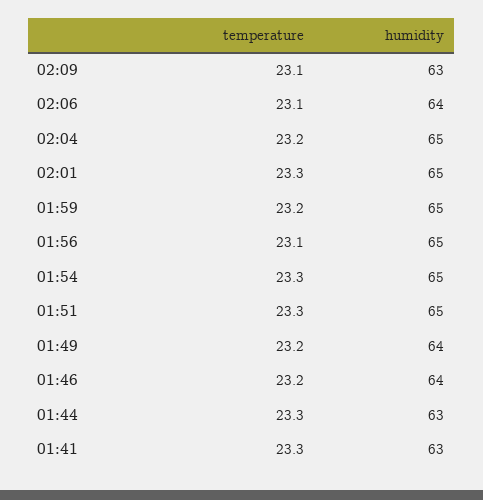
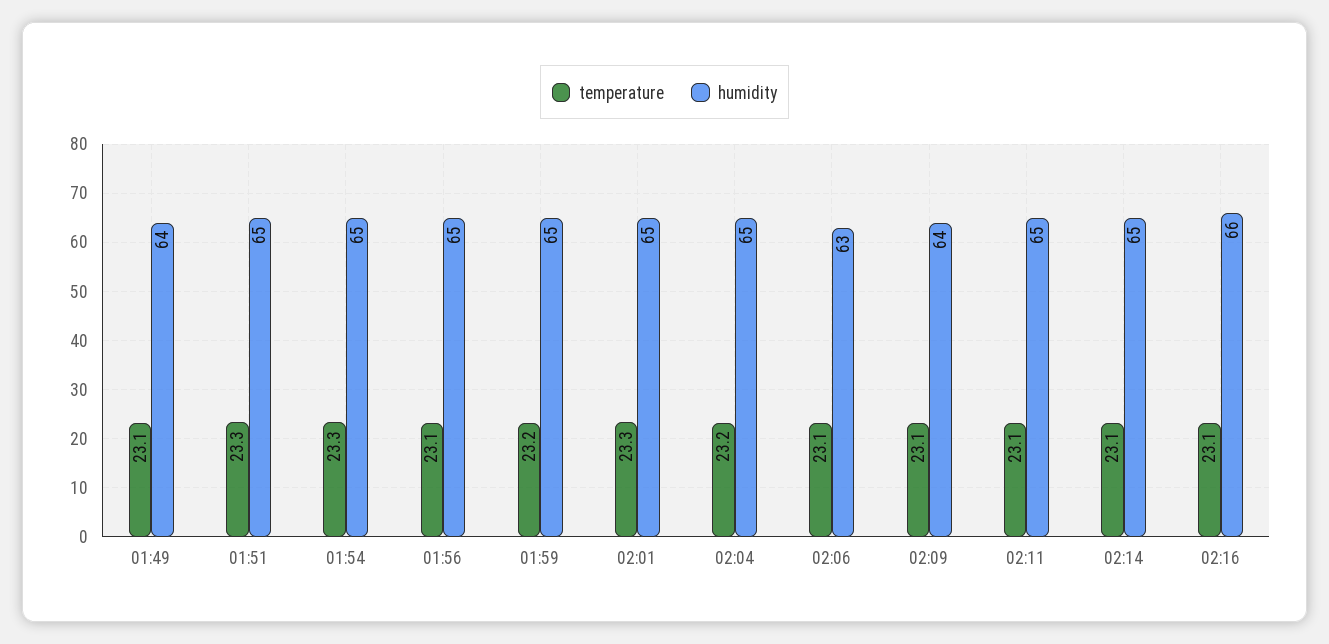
humidity, 02:09: 63 -> 64
humidity, 02:06: 64 -> 63
temperature, 01:49: 23.2 -> 23.1
temperature, 01:46: 23.2 -> none
humidity, 01:46: 64 -> none
temperature, 01:44: 23.3 -> none
humidity, 01:44: 63 -> none
temperature, 01:41: 23.3 -> none
humidity, 01:41: 63 -> none
temperature, 02:11: none -> 23.1
humidity, 02:11: none -> 65
temperature, 02:14: none -> 23.1
humidity, 02:14: none -> 65
temperature, 02:16: none -> 23.1
humidity, 02:16: none -> 66

